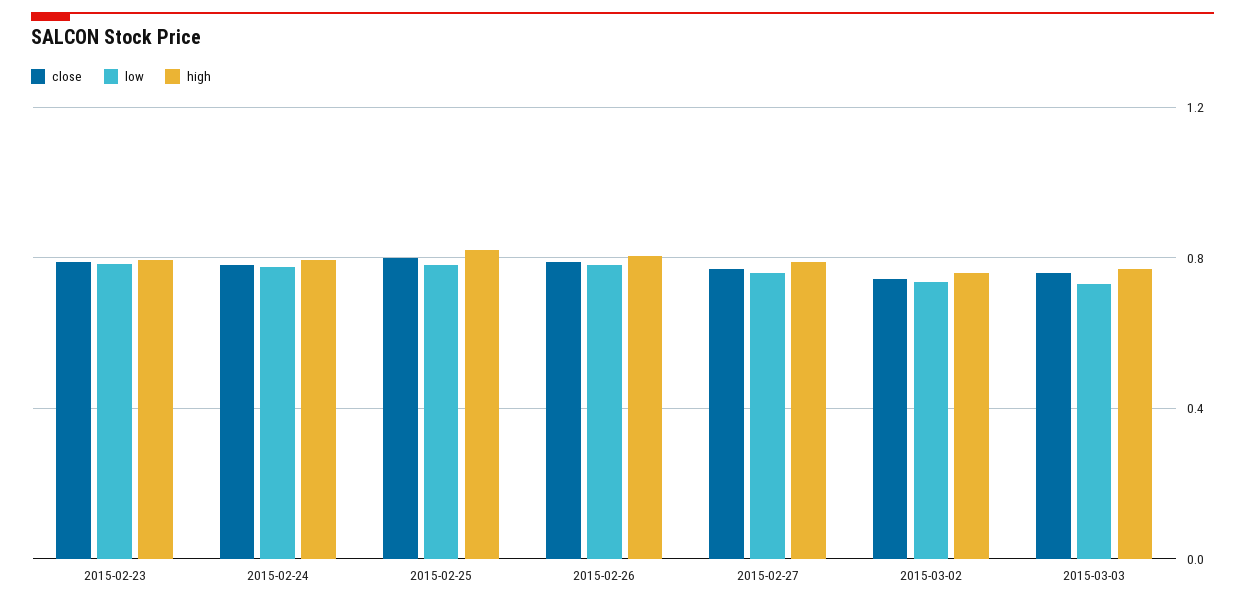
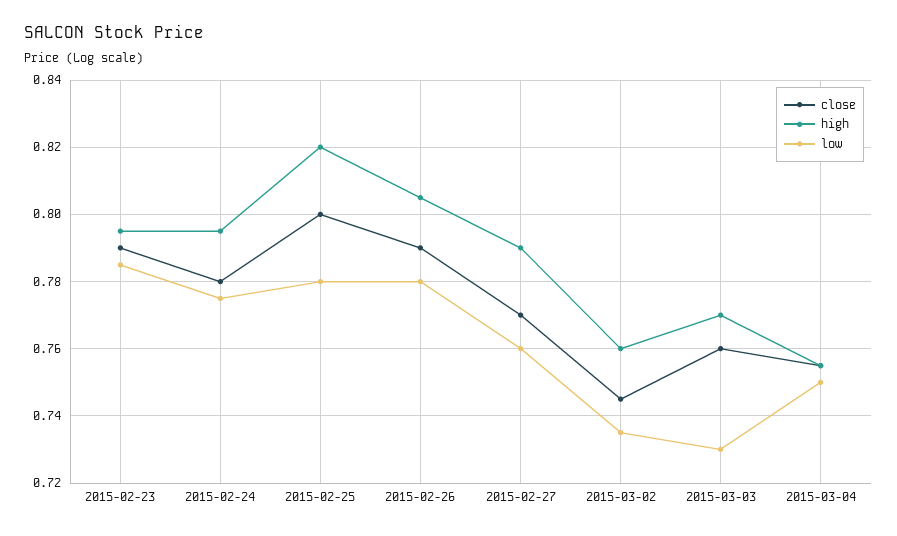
close, 2015-03-04: none -> 0.755
high, 2015-03-04: none -> 0.755
low, 2015-03-04: none -> 0.75

